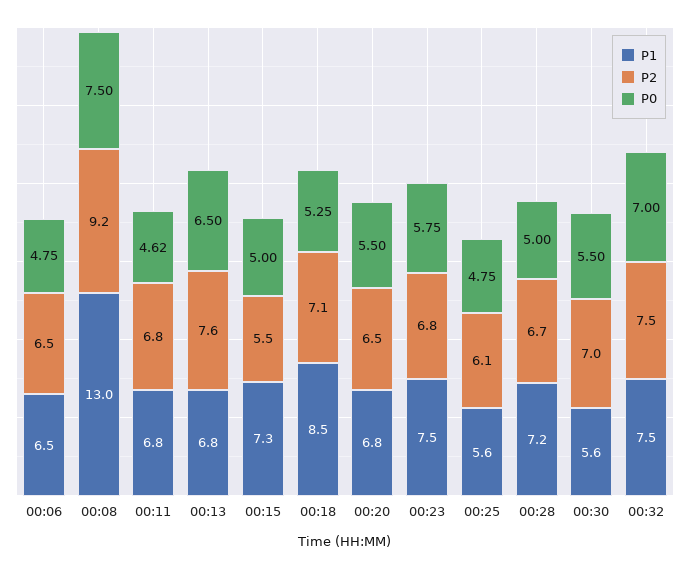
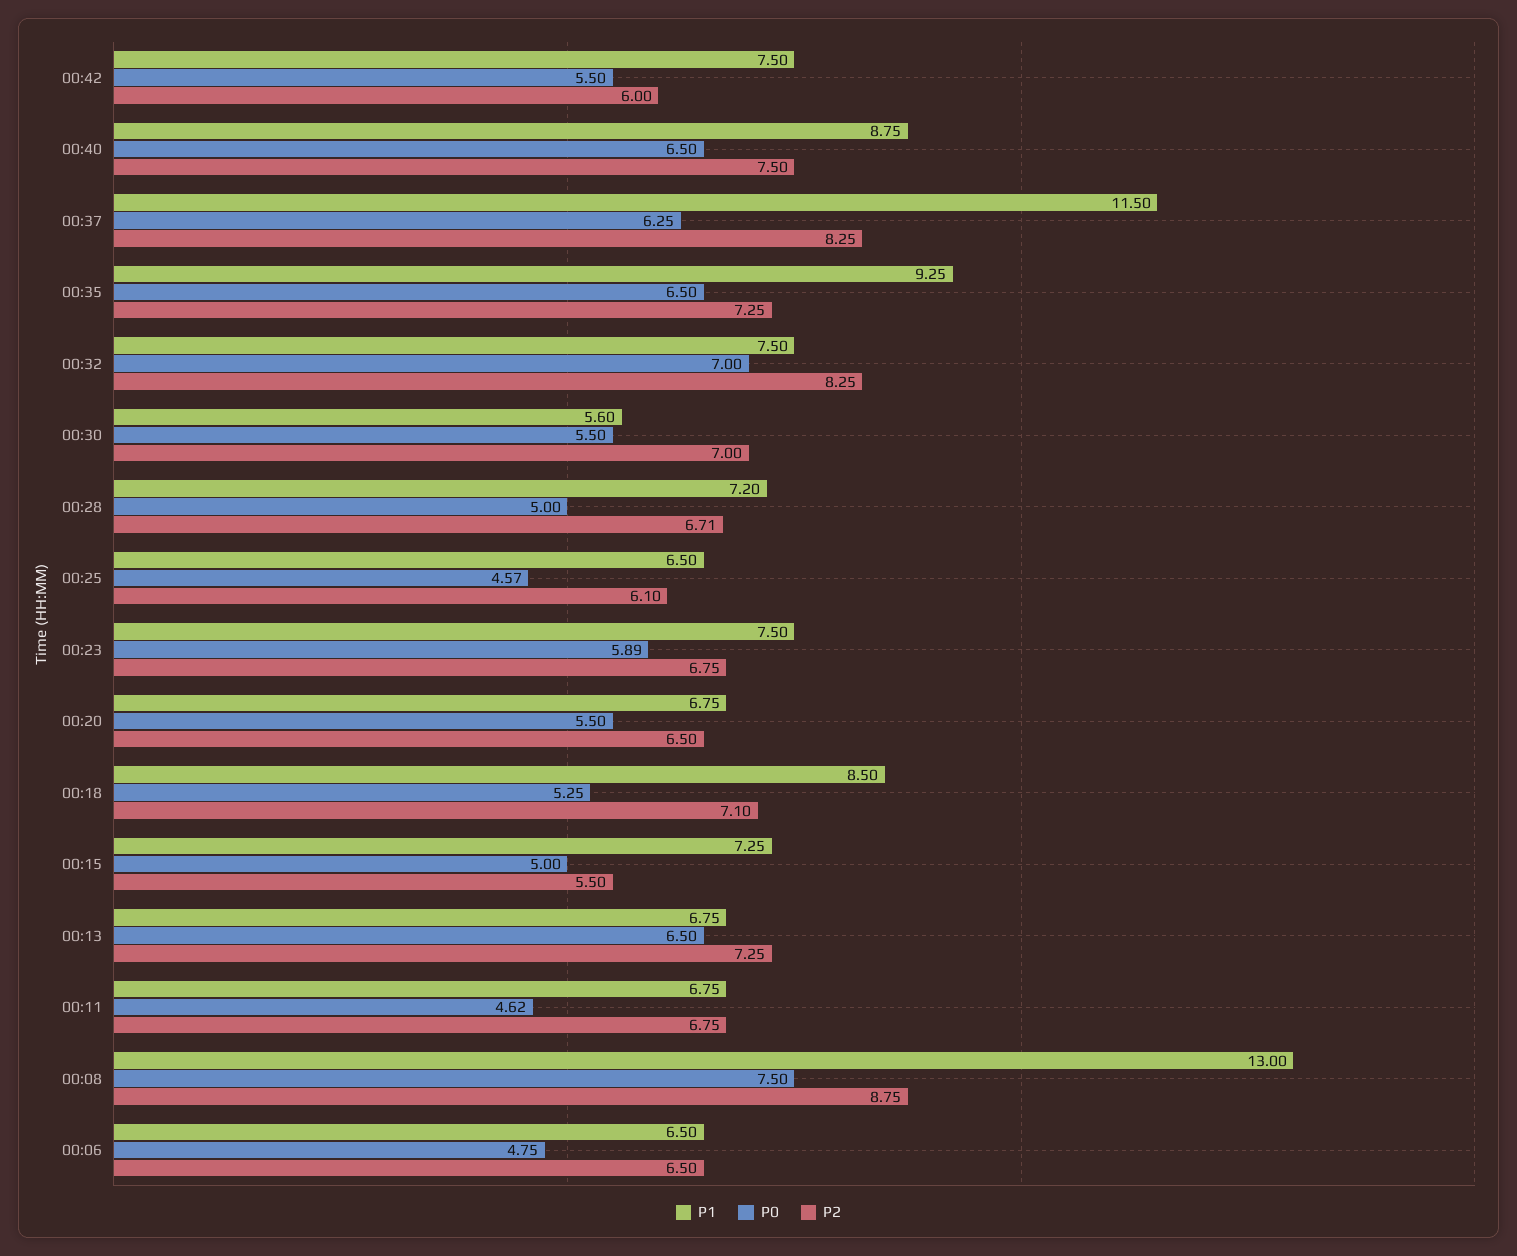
P2, 00:08: 9.2 -> 8.75
P2, 00:13: 7.6 -> 7.25
P0, 00:23: 5.75 -> 5.89
P1, 00:25: 5.6 -> 6.5
P0, 00:25: 4.75 -> 4.57
P2, 00:32: 7.5 -> 8.25
P1, 00:42: none -> 7.5
P0, 00:42: none -> 5.5
P2, 00:42: none -> 6
P1, 00:40: none -> 8.75
P0, 00:40: none -> 6.5
P2, 00:40: none -> 7.5
P1, 00:37: none -> 11.5
P0, 00:37: none -> 6.25
P2, 00:37: none -> 8.25
P1, 00:35: none -> 9.25
P0, 00:35: none -> 6.5
P2, 00:35: none -> 7.25

